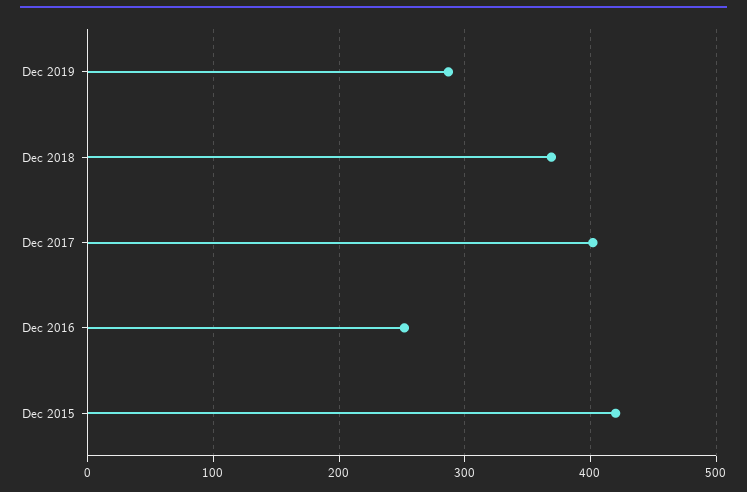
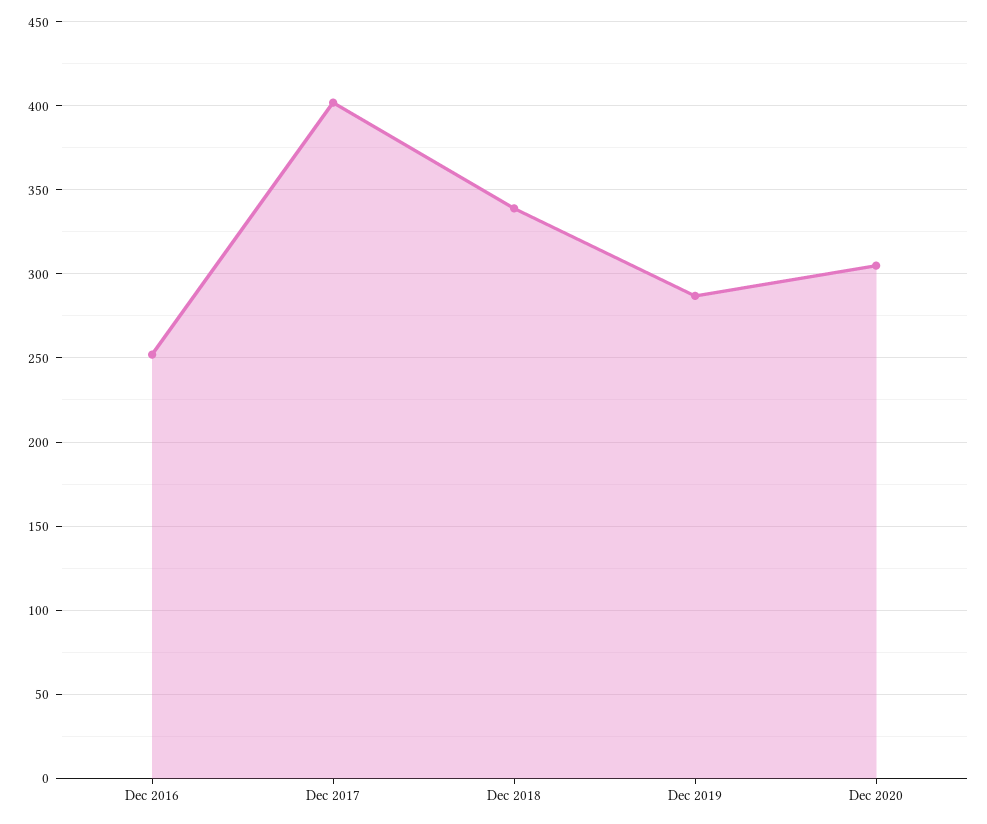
Dec 2018: 370 -> 340
Dec 2015: 420 -> none
Dec 2020: none -> 305

